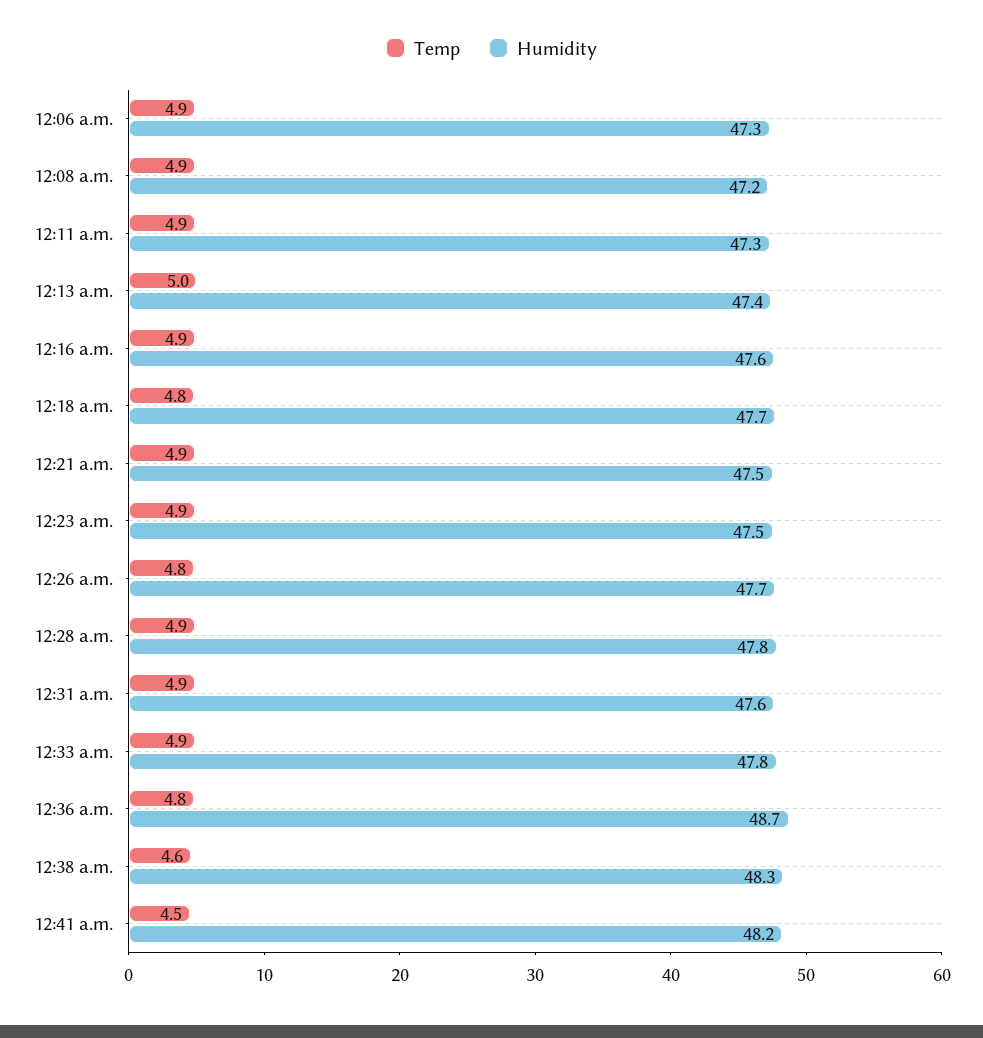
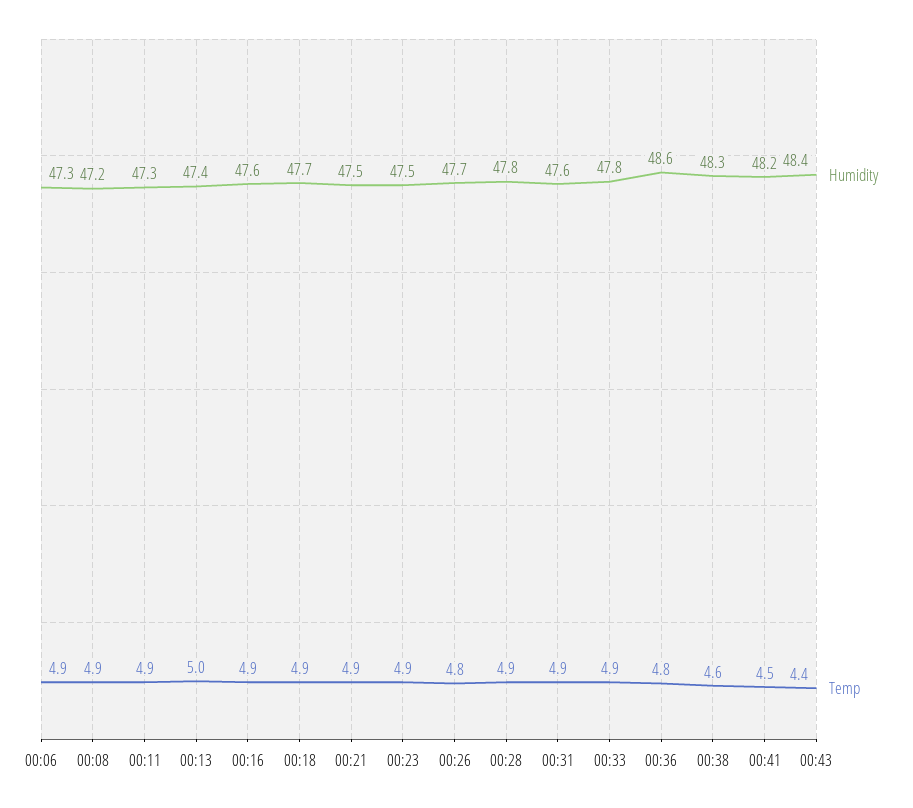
Temp, 12:18 a.m.: 4.8 -> 4.9
Humidity, 12:36 a.m.: 48.7 -> 48.6
Humidity, 00:43: none -> 48.4
Temp, 00:43: none -> 4.4

